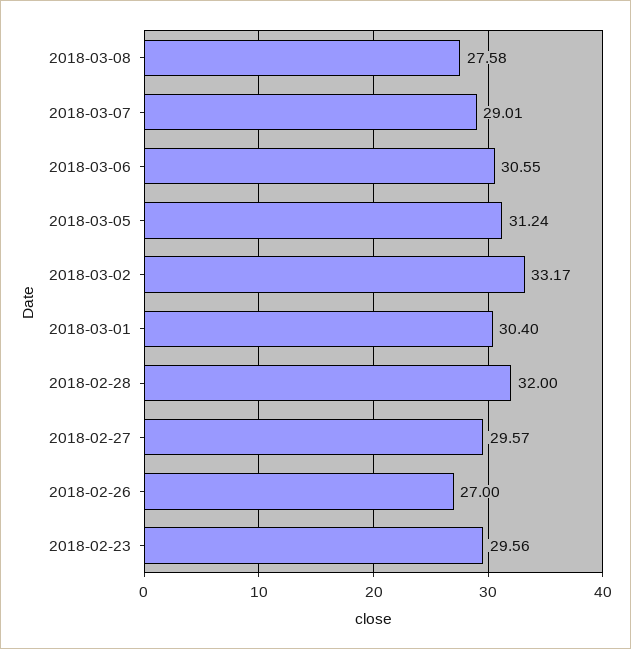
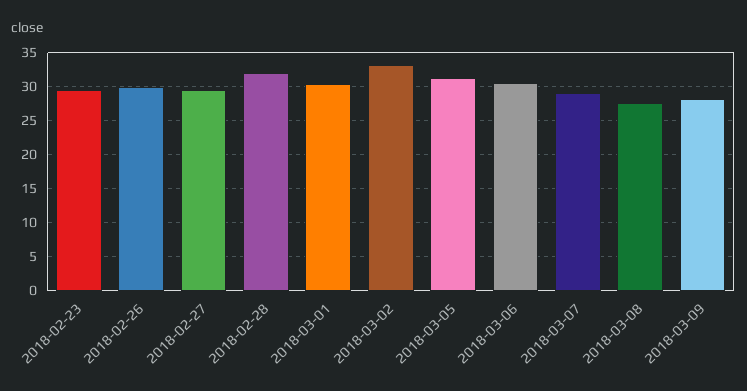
2018-02-26: 27 -> 30
2018-03-09: none -> 28

